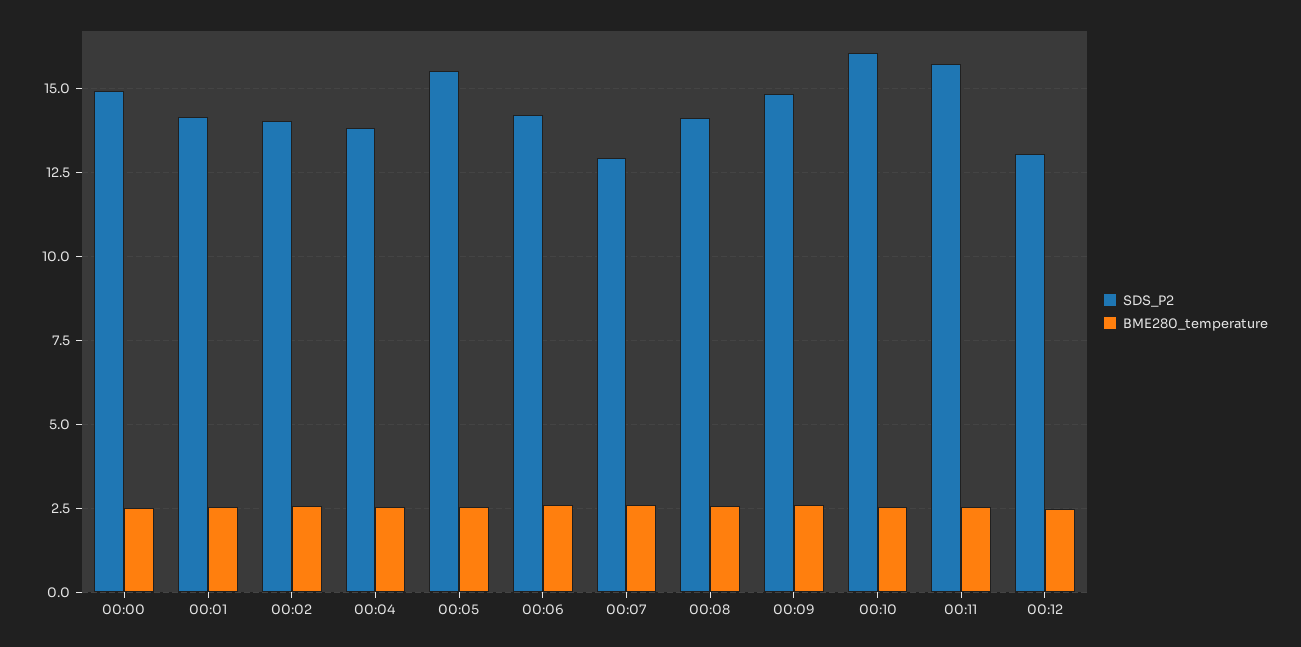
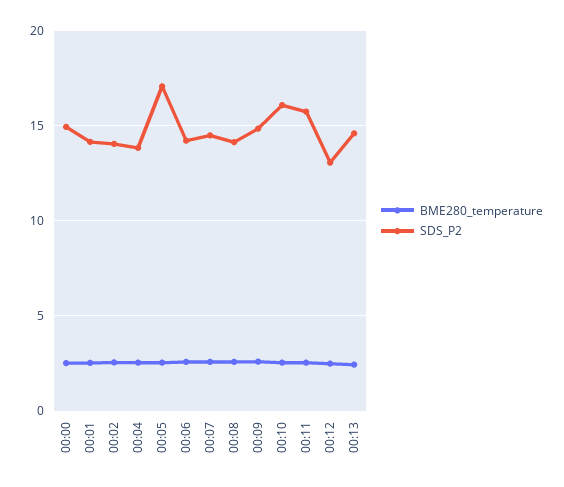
SDS_P2, 00:05: 15.5 -> 17
SDS_P2, 00:07: 13 -> 14.5
BME280_temperature, 00:13: none -> 2.5
SDS_P2, 00:13: none -> 14.5

